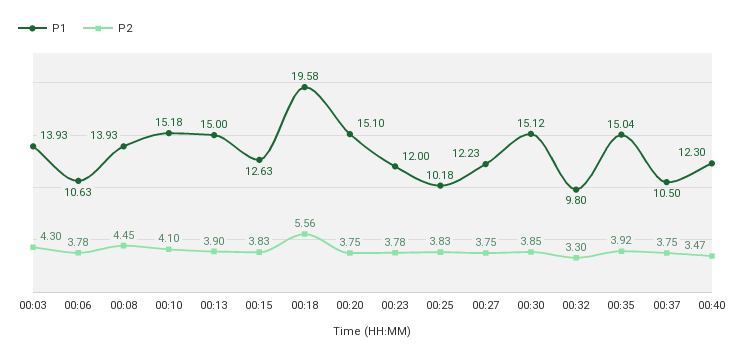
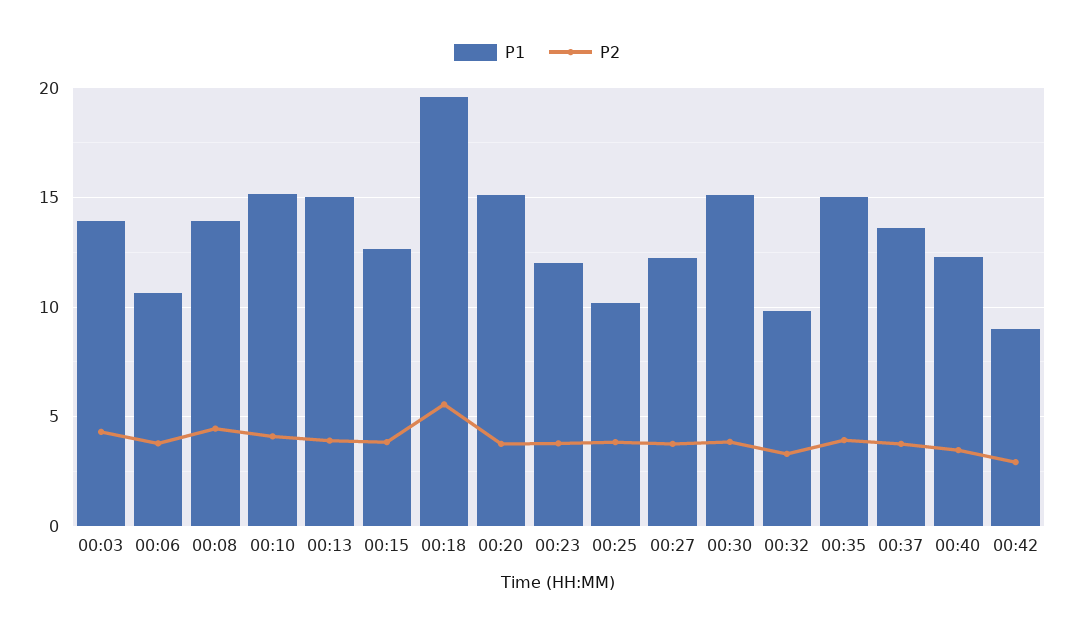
P1, 00:37: 10.5 -> 13.5
P1, 00:42: none -> 9
P2, 00:42: none -> 3

